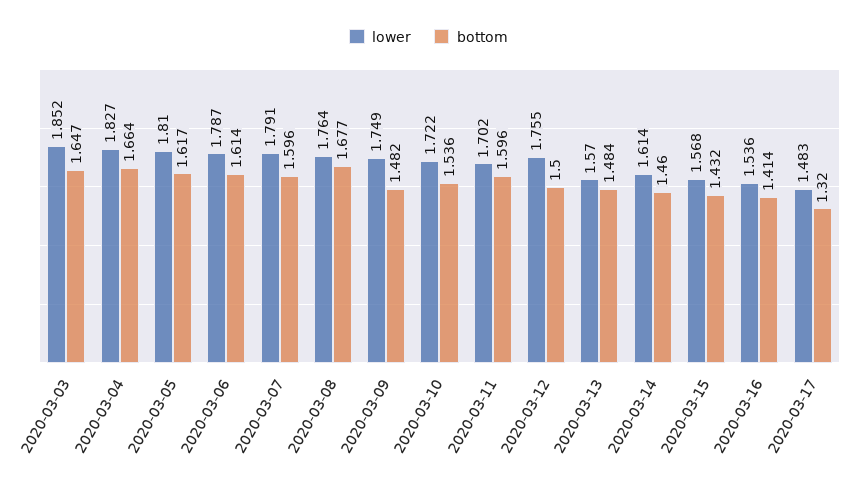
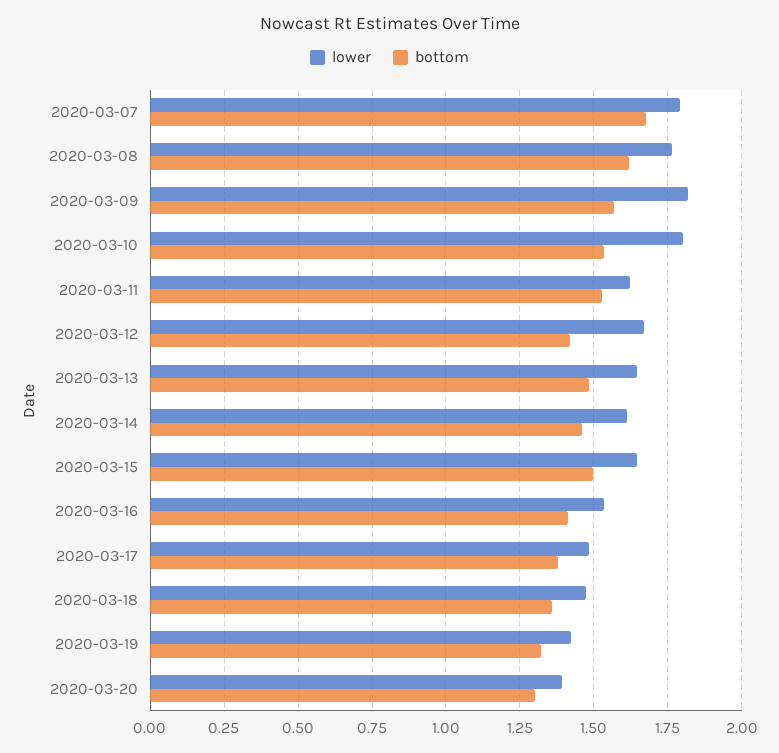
lower, 2020-03-03: 1.852 -> none
bottom, 2020-03-03: 1.647 -> none
lower, 2020-03-04: 1.827 -> none
bottom, 2020-03-04: 1.664 -> none
lower, 2020-03-05: 1.81 -> none
bottom, 2020-03-05: 1.617 -> none
lower, 2020-03-06: 1.787 -> none
bottom, 2020-03-06: 1.614 -> none
bottom, 2020-03-07: 1.596 -> 1.675
bottom, 2020-03-08: 1.677 -> 1.625
lower, 2020-03-09: 1.749 -> 1.825
bottom, 2020-03-09: 1.482 -> 1.575
lower, 2020-03-10: 1.722 -> 1.8
lower, 2020-03-11: 1.702 -> 1.625
bottom, 2020-03-11: 1.596 -> 1.525
lower, 2020-03-12: 1.755 -> 1.675
bottom, 2020-03-12: 1.5 -> 1.425
lower, 2020-03-13: 1.57 -> 1.65
lower, 2020-03-15: 1.568 -> 1.65
bottom, 2020-03-15: 1.432 -> 1.5
bottom, 2020-03-17: 1.32 -> 1.375
lower, 2020-03-18: none -> 1.475
bottom, 2020-03-18: none -> 1.35
lower, 2020-03-19: none -> 1.425
bottom, 2020-03-19: none -> 1.325
lower, 2020-03-20: none -> 1.4
bottom, 2020-03-20: none -> 1.3

